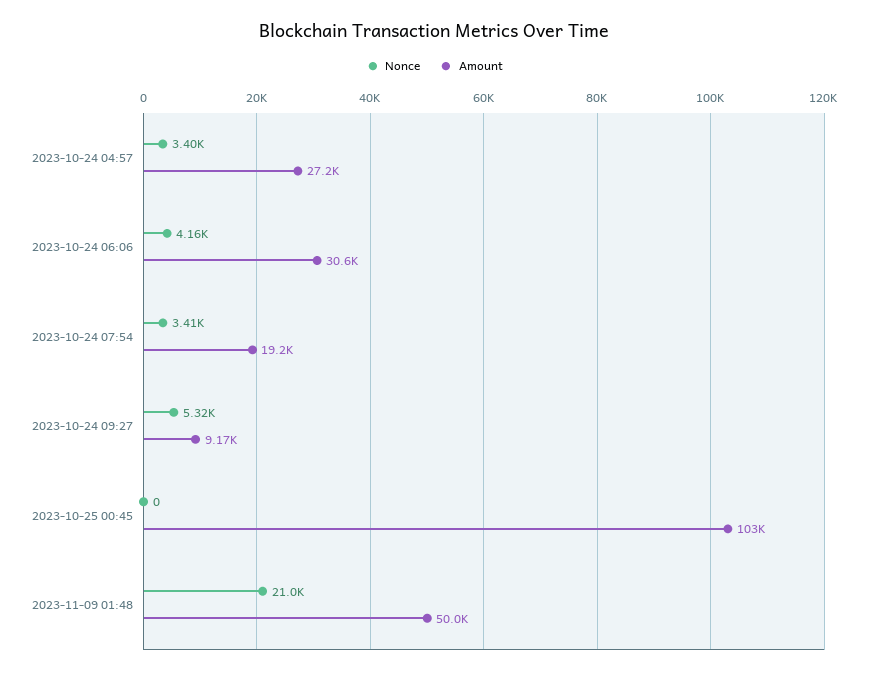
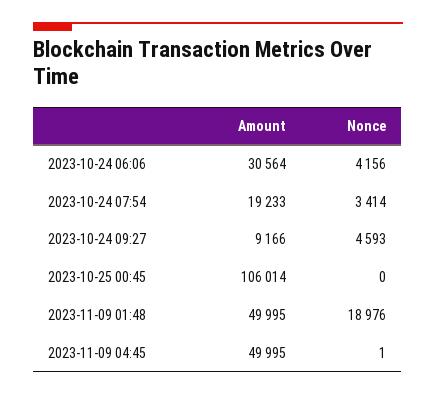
Nonce, 2023-10-24 04:57: 3400 -> none
Amount, 2023-10-24 04:57: 27200 -> none
Nonce, 2023-10-24 09:27: 5320 -> 4593
Amount, 2023-10-25 00:45: 103000 -> 106014
Nonce, 2023-11-09 01:48: 21000 -> 18976
Amount, 2023-11-09 04:45: none -> 49995
Nonce, 2023-11-09 04:45: none -> 1

